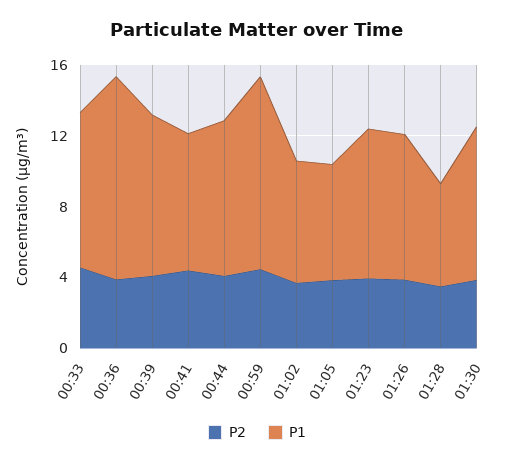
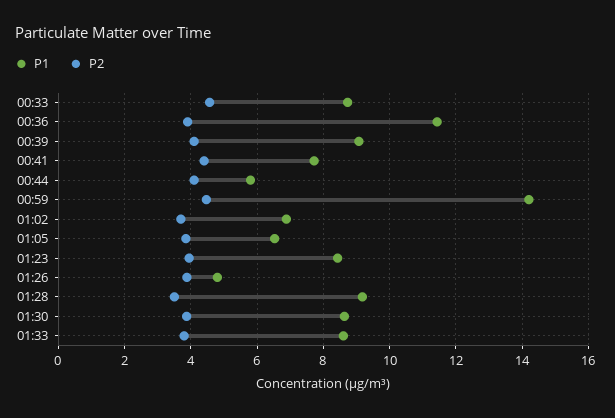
P1, 00:44: 9 -> 5.8
P1, 00:59: 11 -> 14.2
P1, 01:26: 8 -> 4.8
P1, 01:28: 6 -> 9.2
P1, 01:33: none -> 8.6
P2, 01:33: none -> 3.8

